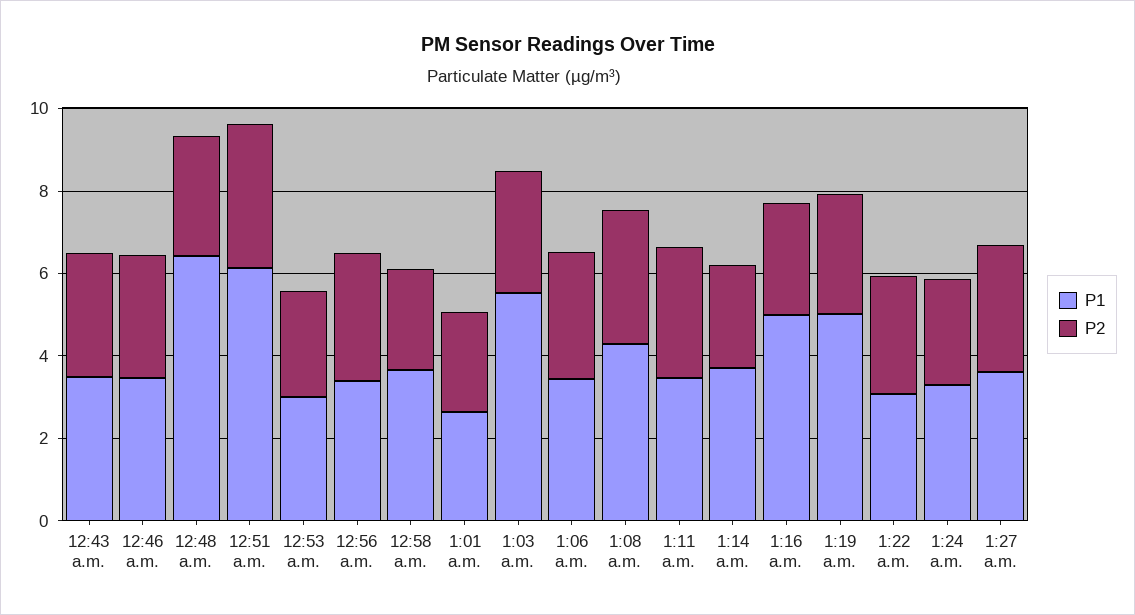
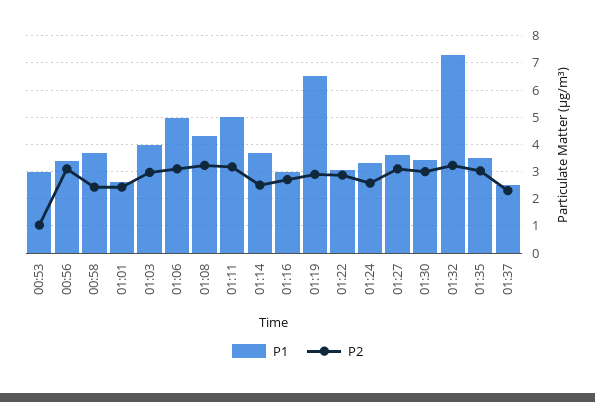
P1, 12:43 a.m.: 3.5 -> none
P2, 12:43 a.m.: 3 -> none
P1, 12:46 a.m.: 3.5 -> none
P2, 12:46 a.m.: 3 -> none
P1, 12:48 a.m.: 6.5 -> none
P2, 12:48 a.m.: 3 -> none
P1, 12:51 a.m.: 6 -> none
P2, 12:51 a.m.: 3.5 -> none
P2, 12:53 a.m.: 2.5 -> 1
P1, 1:03 a.m.: 5.5 -> 4
P1, 1:06 a.m.: 3.5 -> 5
P1, 1:11 a.m.: 3.5 -> 5
P1, 1:16 a.m.: 5 -> 3
P1, 1:19 a.m.: 5 -> 6.5
P1, 01:30: none -> 3.5
P2, 01:30: none -> 3
P1, 01:32: none -> 7.25
P2, 01:32: none -> 3.25
P1, 01:35: none -> 3.5
P2, 01:35: none -> 3
P1, 01:37: none -> 2.5
P2, 01:37: none -> 2.25

